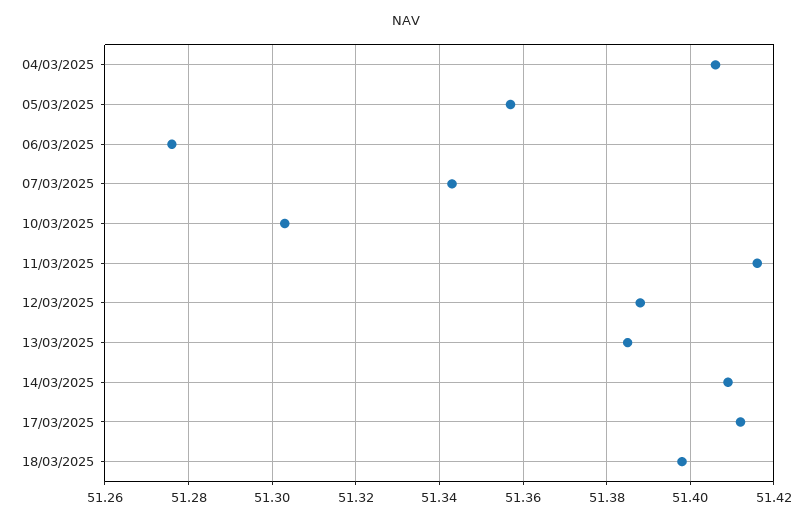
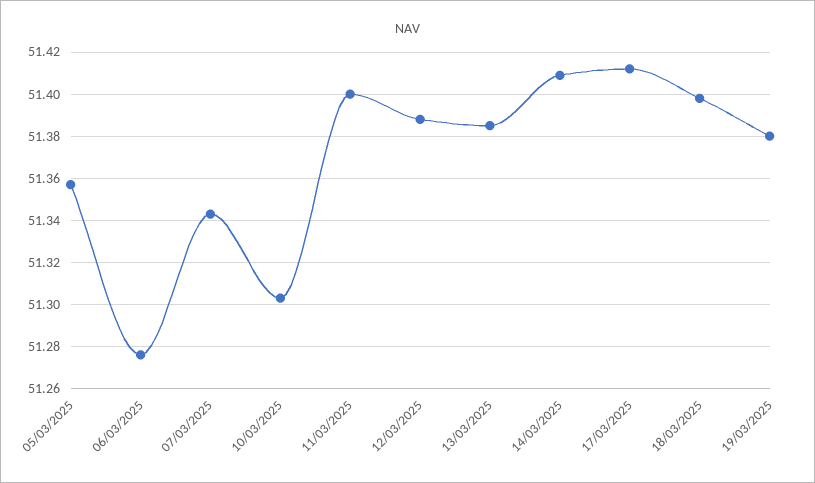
04/03/2025: 51.405 -> none
11/03/2025: 51.415 -> 51.4
19/03/2025: none -> 51.38

